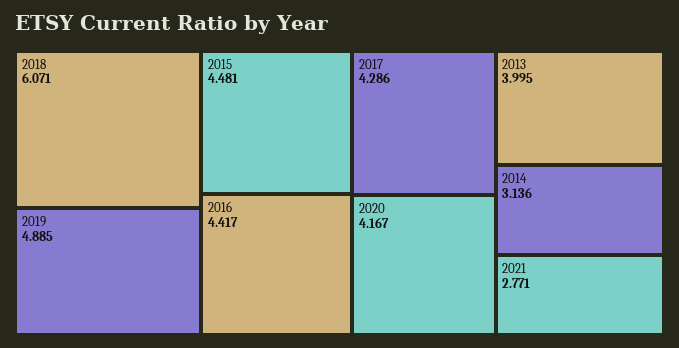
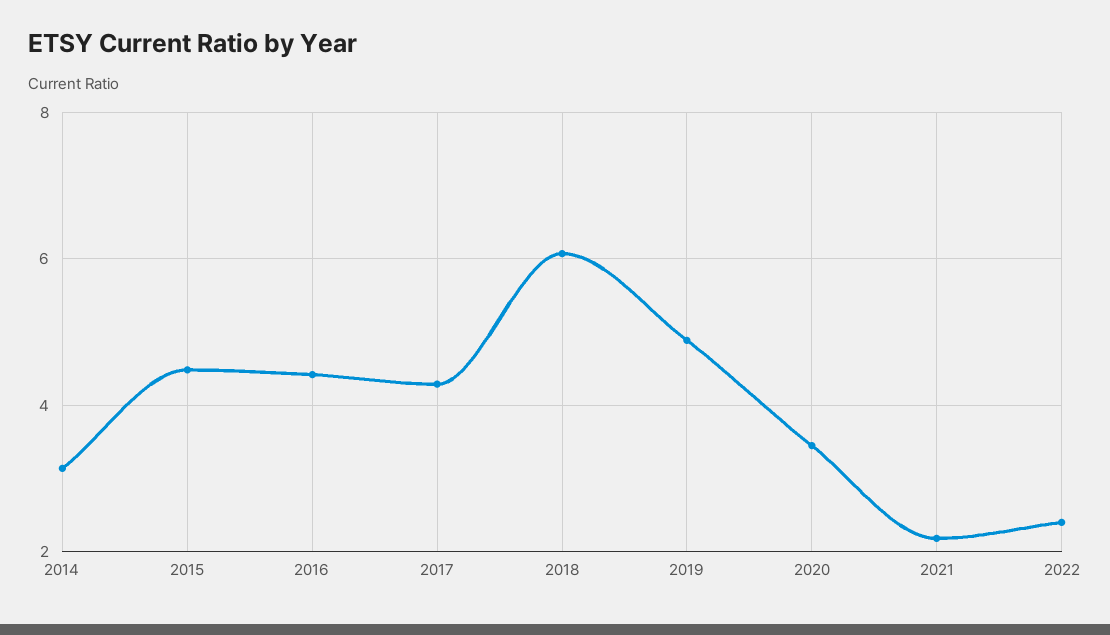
2020: 4.167 -> 3.4
2013: 3.995 -> none
2021: 2.771 -> 2.2
2022: none -> 2.4

